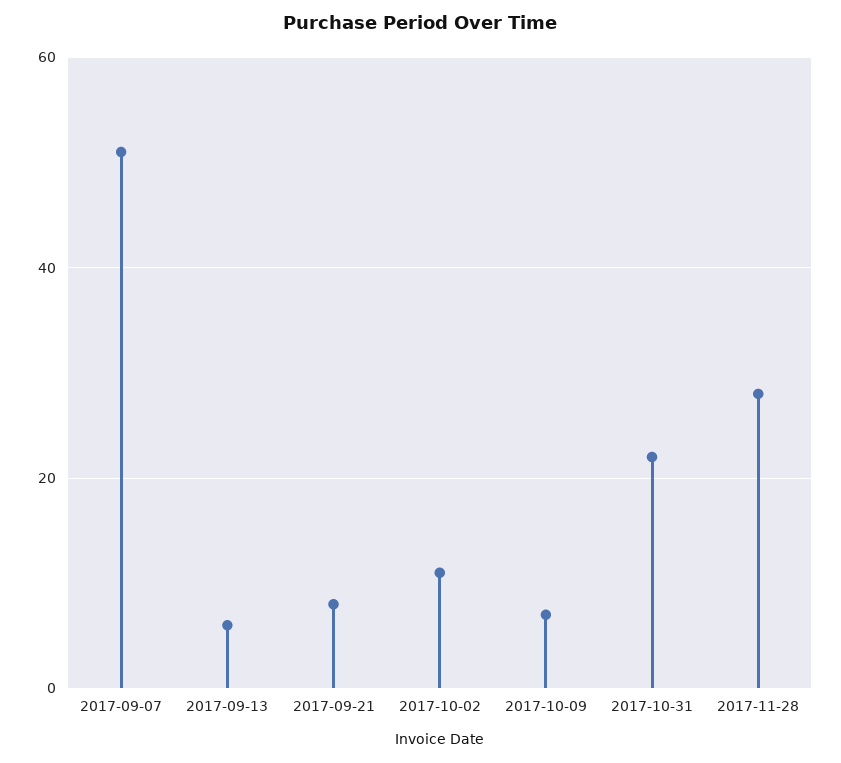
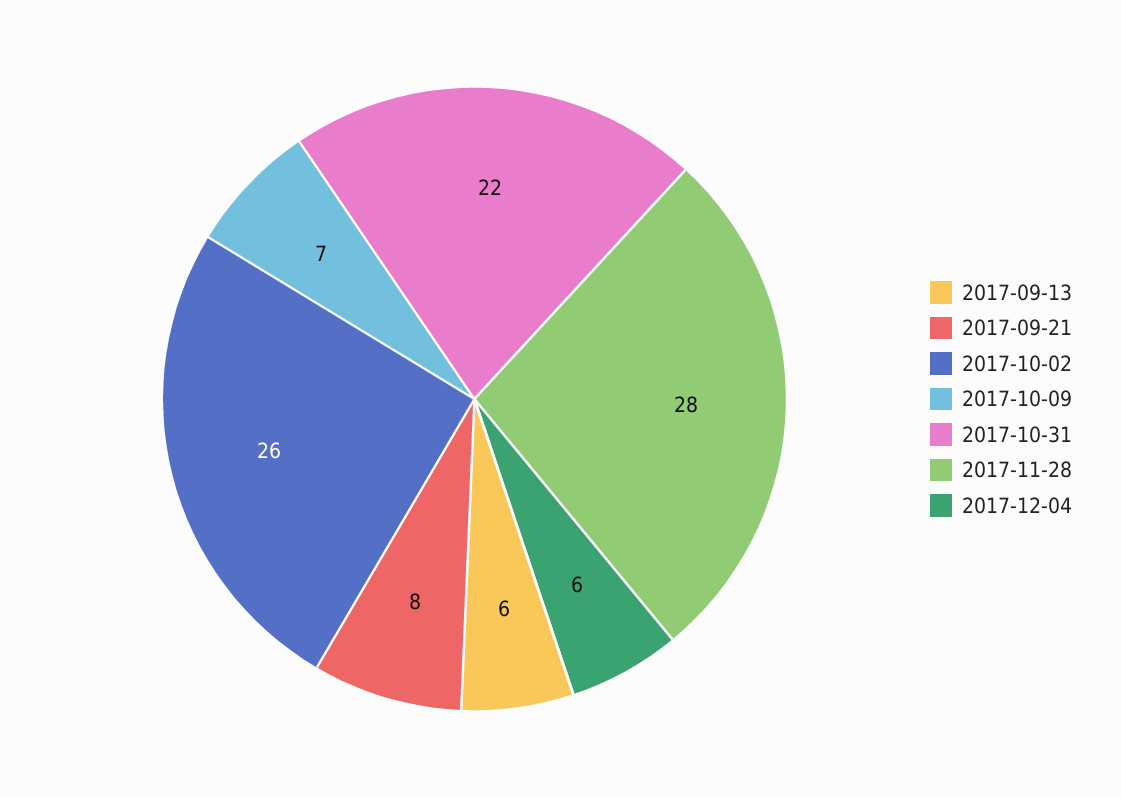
2017-09-07: 50 -> none
2017-10-02: 10 -> 26
2017-12-04: none -> 6

